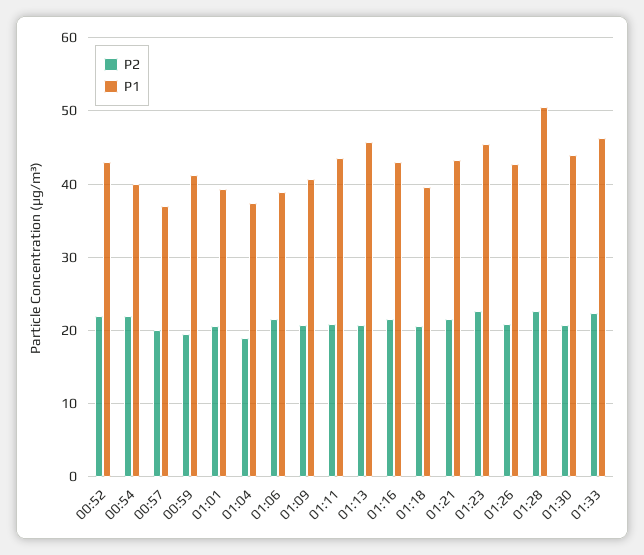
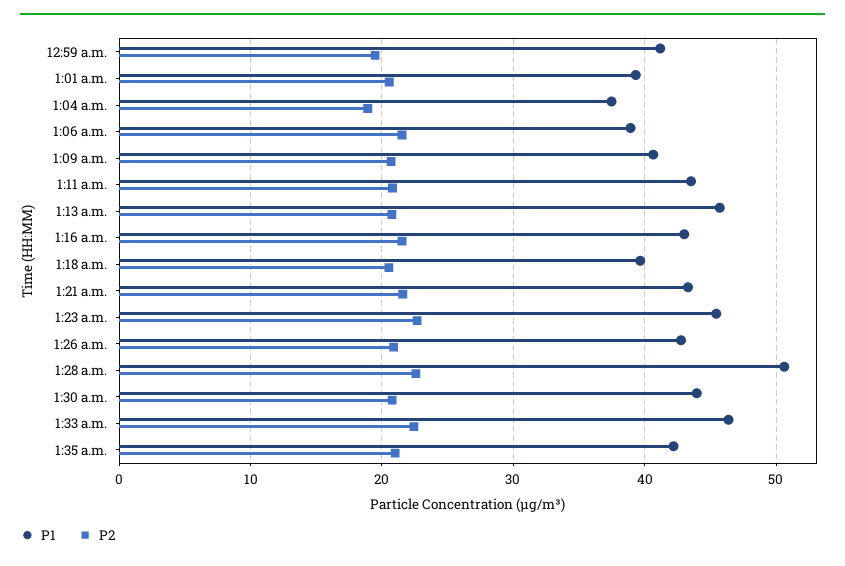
P2, 00:52: 22 -> none
P1, 00:52: 43 -> none
P2, 00:54: 22 -> none
P1, 00:54: 40 -> none
P2, 00:57: 20 -> none
P1, 00:57: 37 -> none
P1, 1:35 a.m.: none -> 42
P2, 1:35 a.m.: none -> 21

